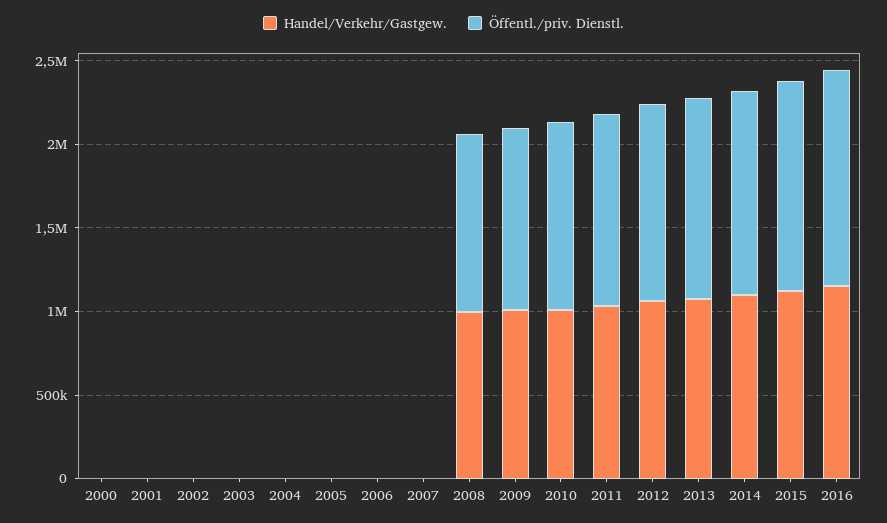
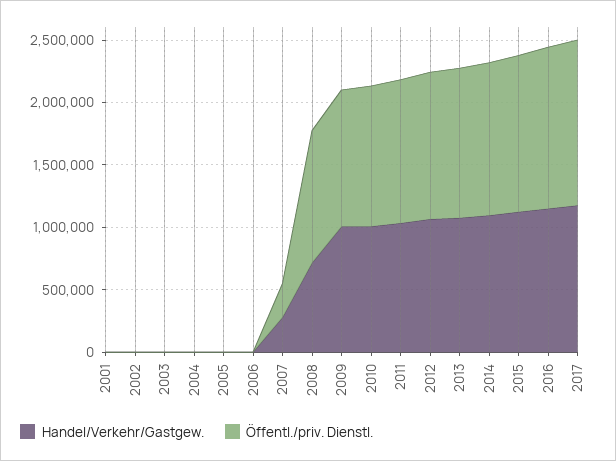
Handel/Verkehr/Gastgew., 2000: 0 -> none
Öffentl./priv. Dienstl., 2000: 0 -> none
Handel/Verkehr/Gastgew., 2007: 0 -> 300000
Öffentl./priv. Dienstl., 2007: 0 -> 300000
Handel/Verkehr/Gastgew., 2008: 1000000 -> 700000
Handel/Verkehr/Gastgew., 2017: none -> 1200000
Öffentl./priv. Dienstl., 2017: none -> 1300000

